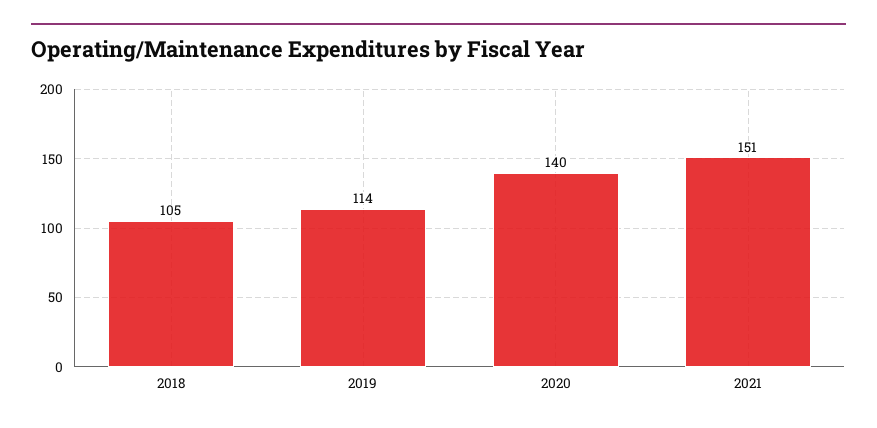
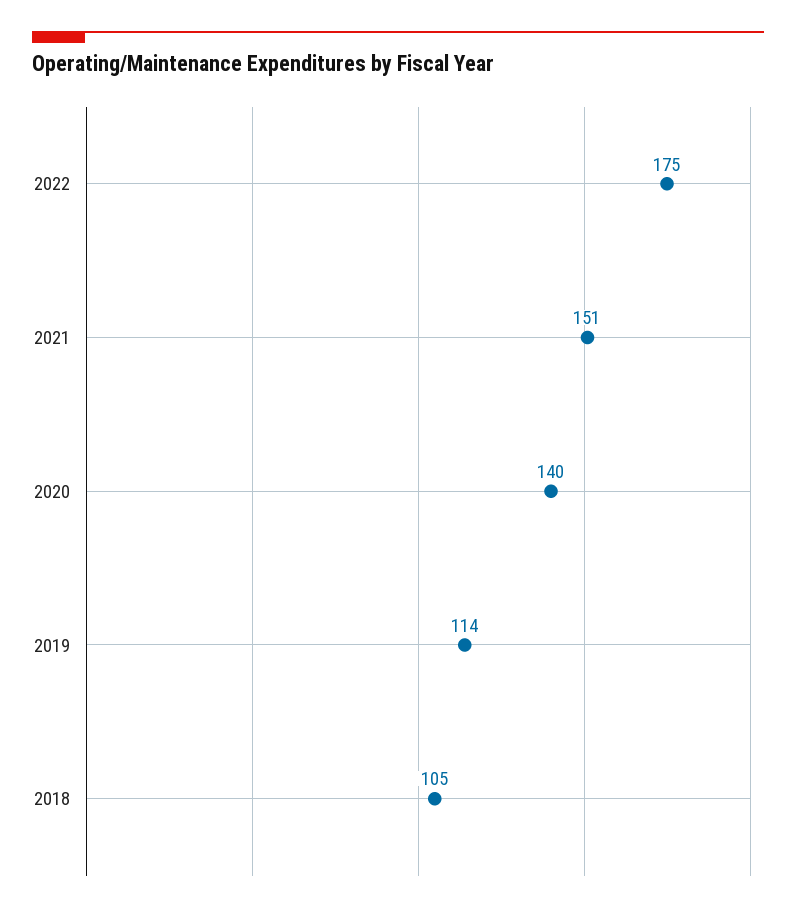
2022: none -> 175

